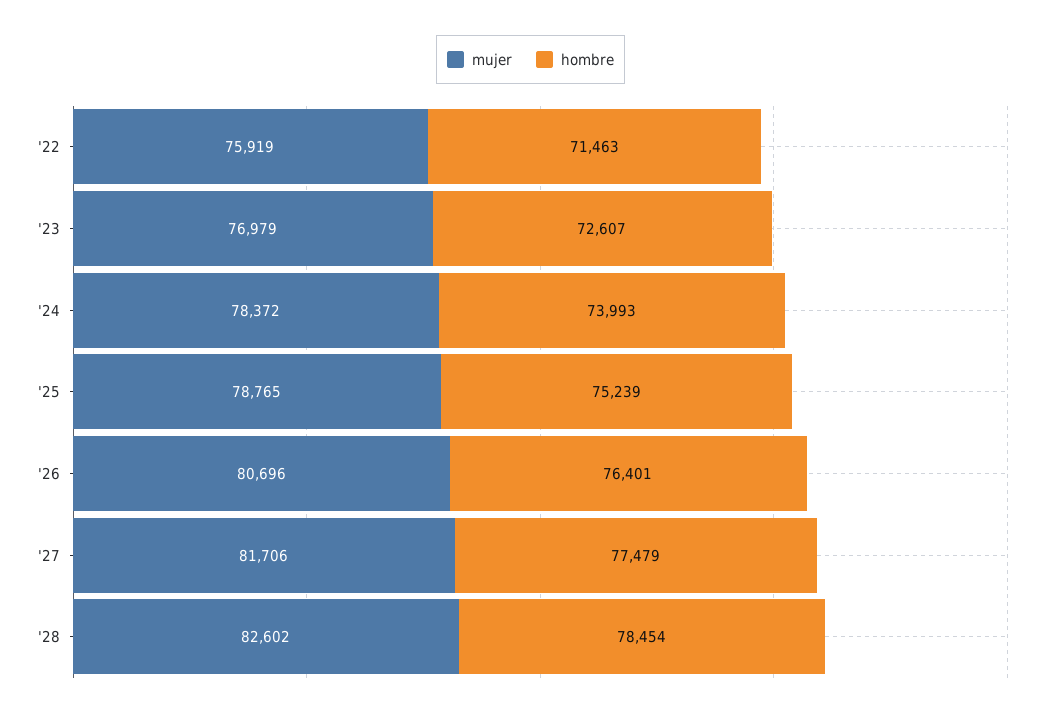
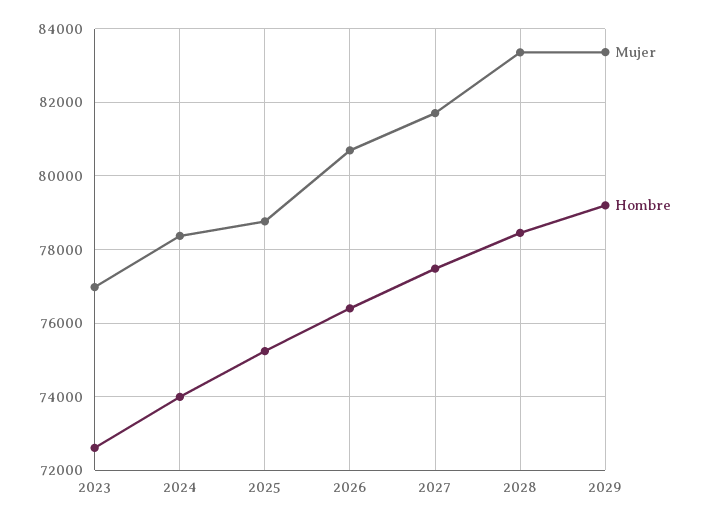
mujer, '22: 75919 -> none
hombre, '22: 71463 -> none
mujer, '28: 82602 -> 83400
mujer, 2029: none -> 83400
hombre, 2029: none -> 79200

